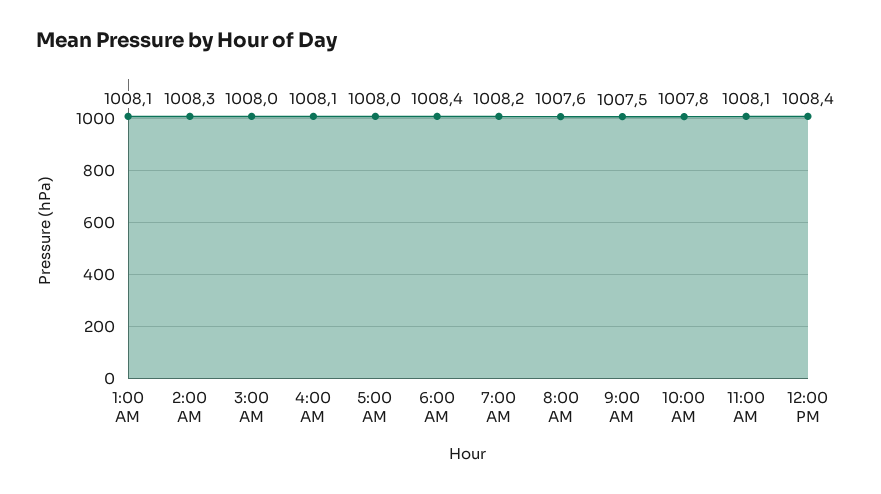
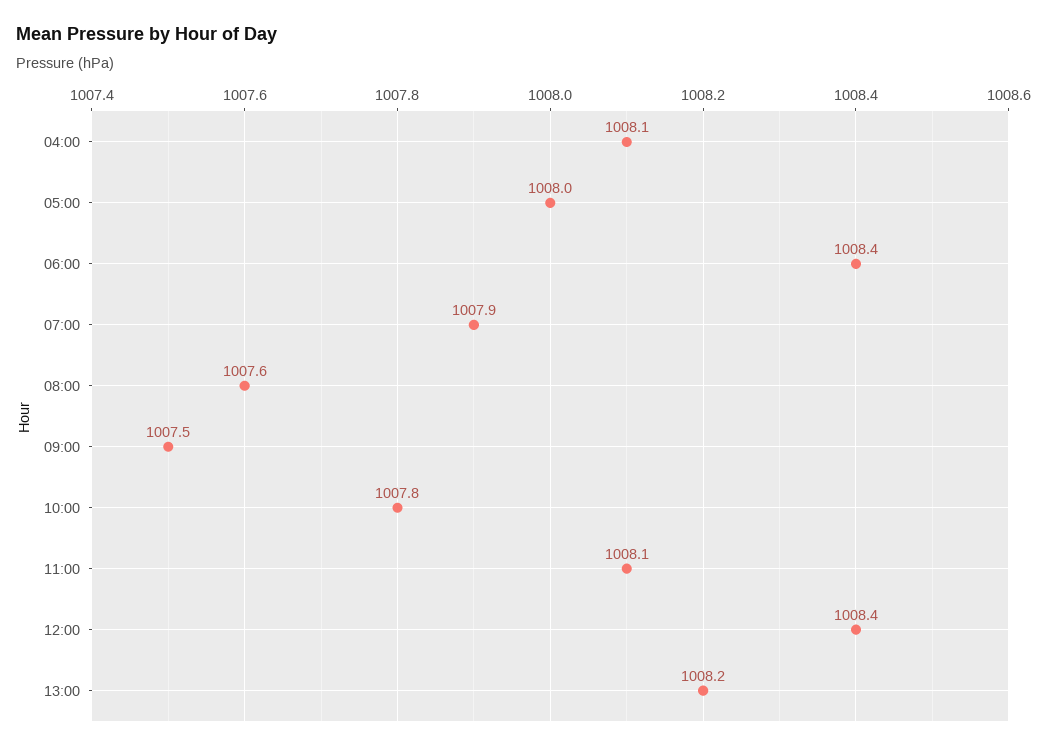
1:00 AM: 1008.1 -> none
2:00 AM: 1008.3 -> none
3:00 AM: 1008 -> none
7:00 AM: 1008.2 -> 1007.9
13:00: none -> 1008.2

